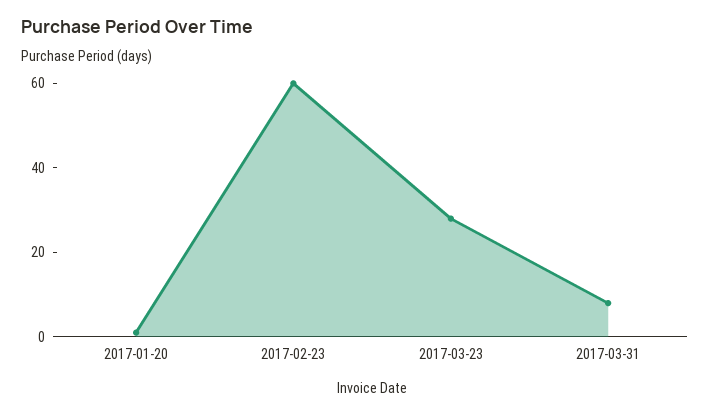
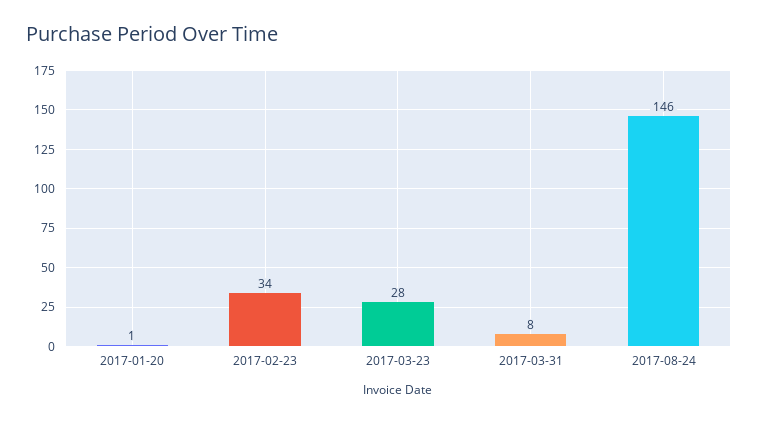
2017-02-23: 60 -> 34
2017-08-24: none -> 146

